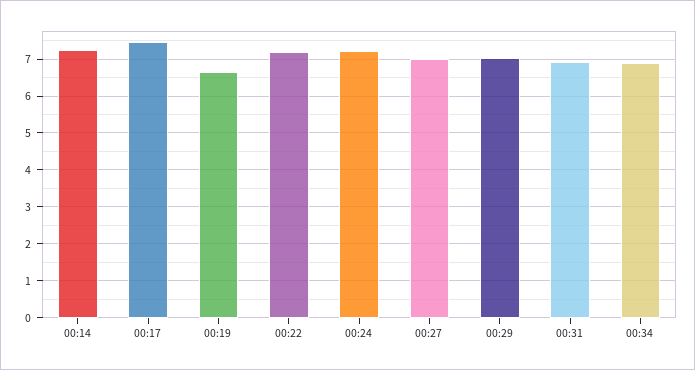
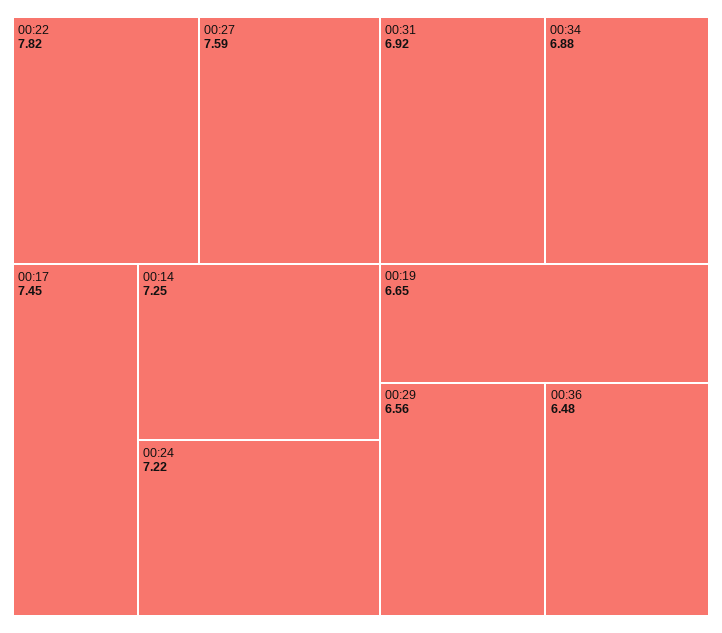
00:22: 7.2 -> 7.82
00:27: 7 -> 7.59
00:29: 7 -> 6.56
00:36: none -> 6.48

